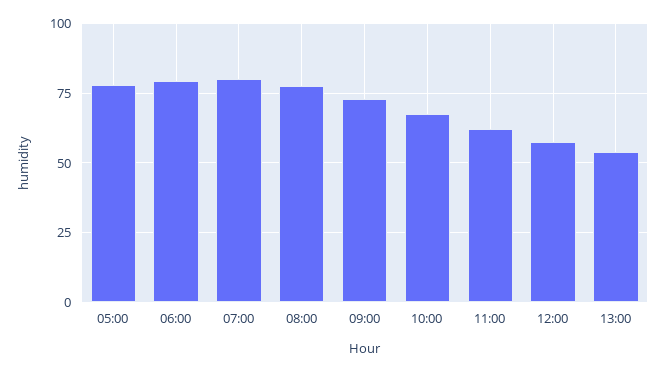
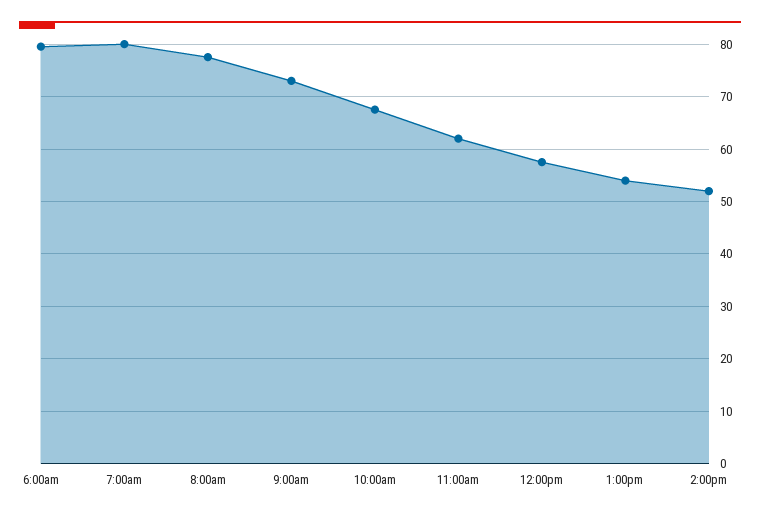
05:00: 77.5 -> none
2:00pm: none -> 52

